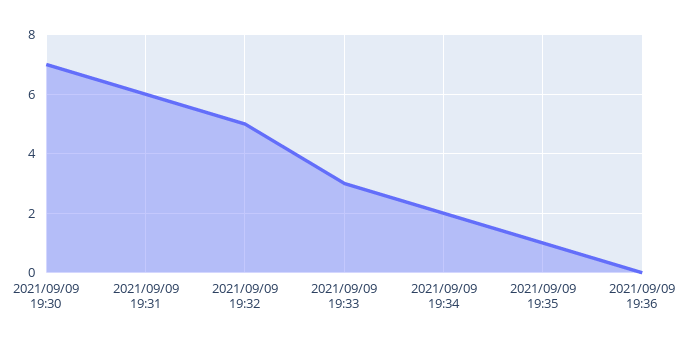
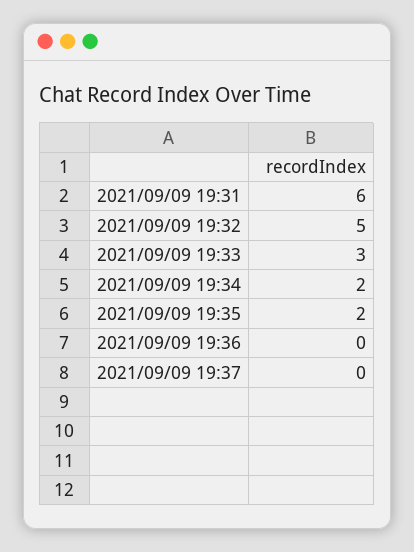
2021/09/09 19:30: 7 -> none
2021/09/09 19:35: 1 -> 2
2021/09/09 19:37: none -> 0

